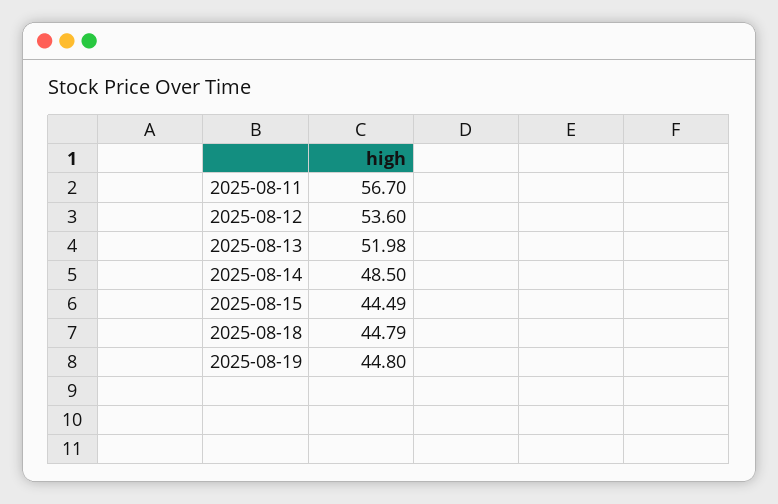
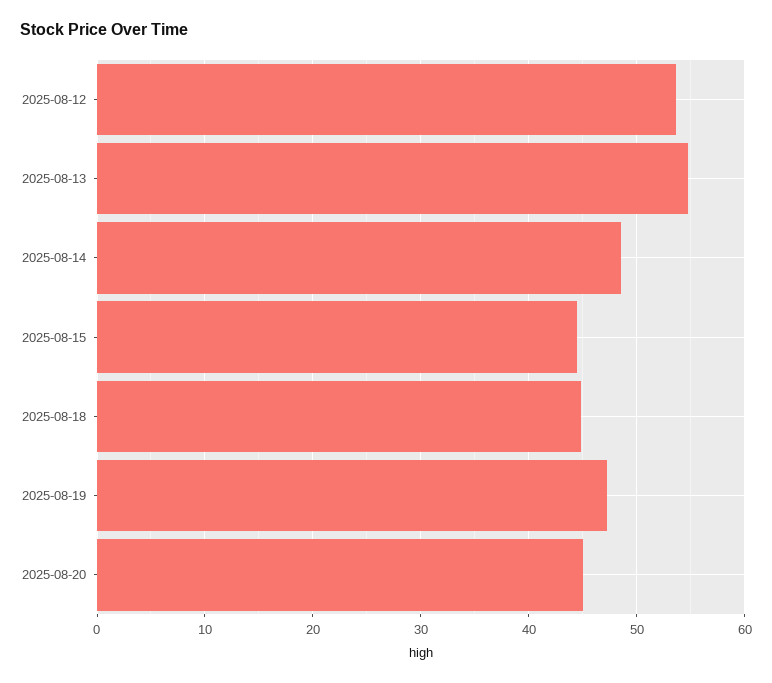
2025-08-11: 56.7 -> none
2025-08-13: 51.98 -> 55
2025-08-19: 44.8 -> 47
2025-08-20: none -> 45

